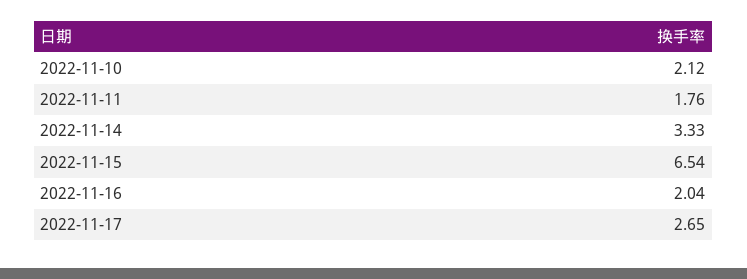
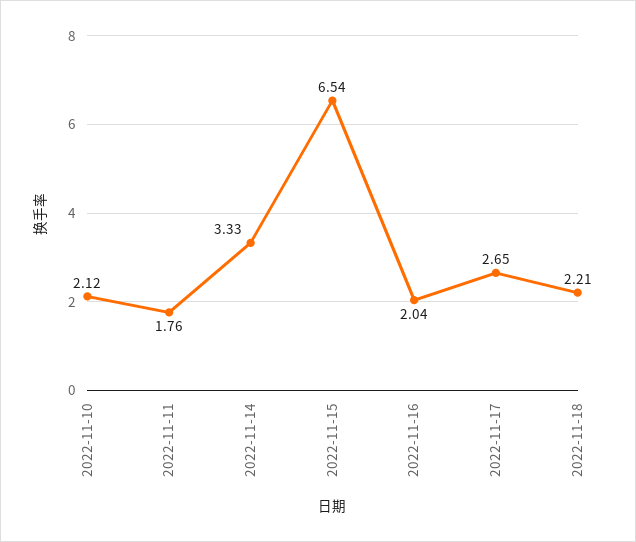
2022-11-18: none -> 2.21

